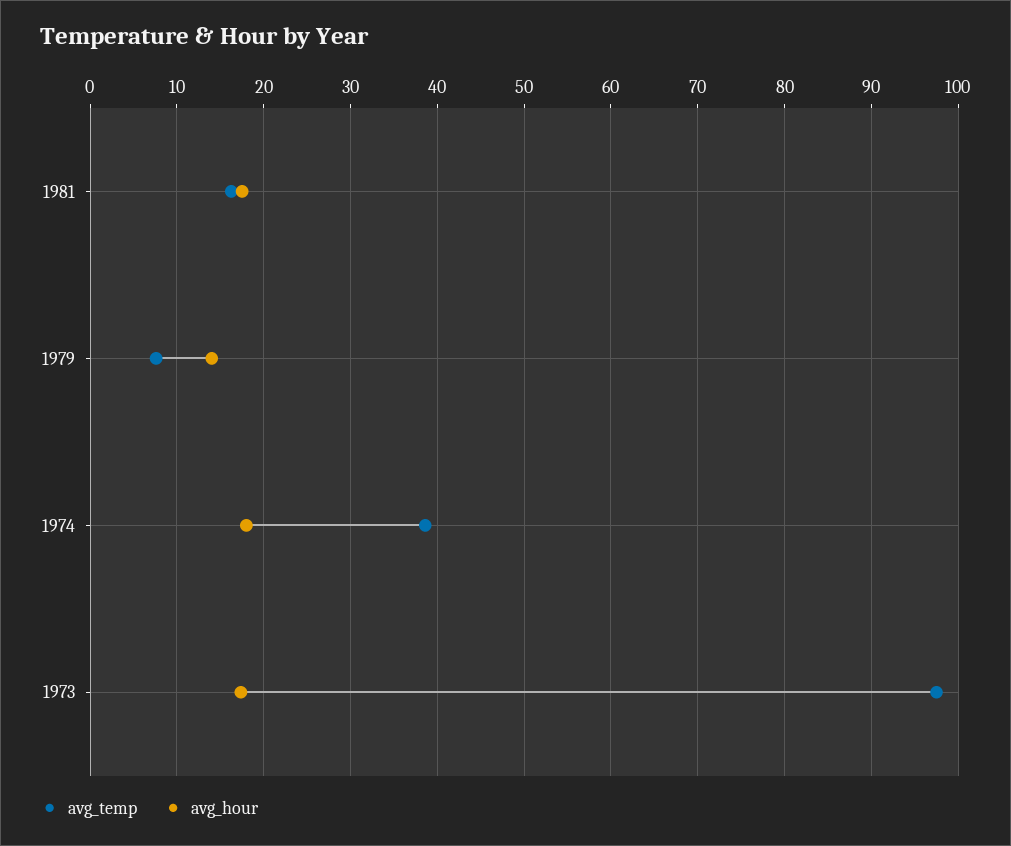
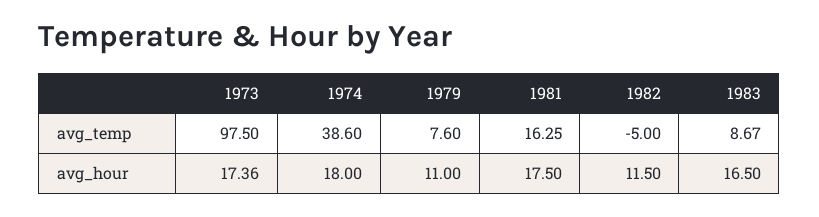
avg_hour, 1979: 14 -> 11
avg_temp, 1982: none -> -5
avg_temp, 1983: none -> 8.67
avg_hour, 1982: none -> 11.5
avg_hour, 1983: none -> 16.5

